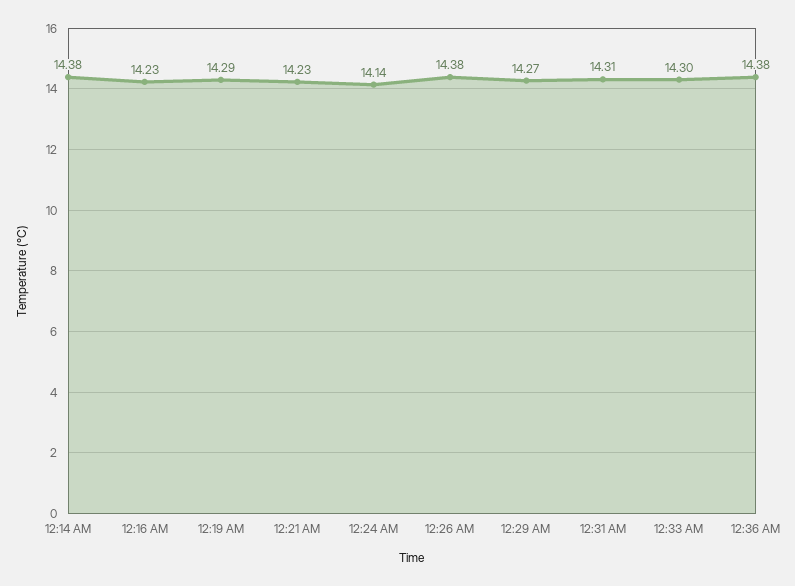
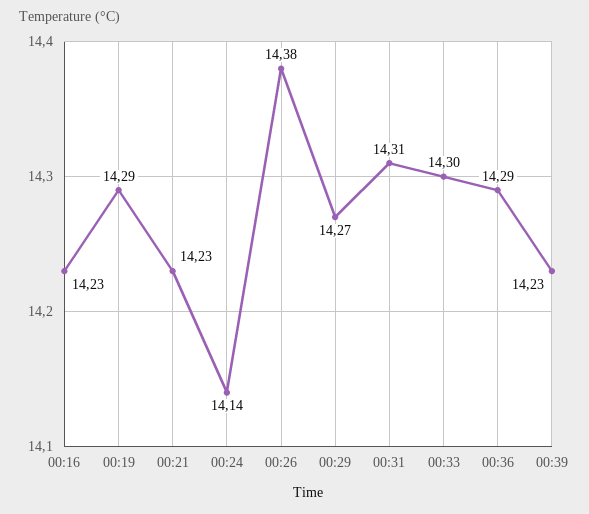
12:14 AM: 14.38 -> none
12:36 AM: 14.38 -> 14.29
00:39: none -> 14.23

